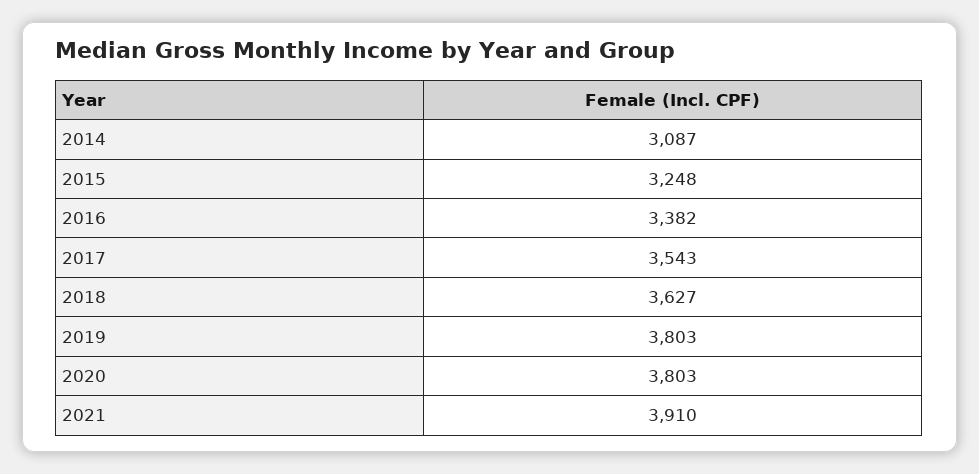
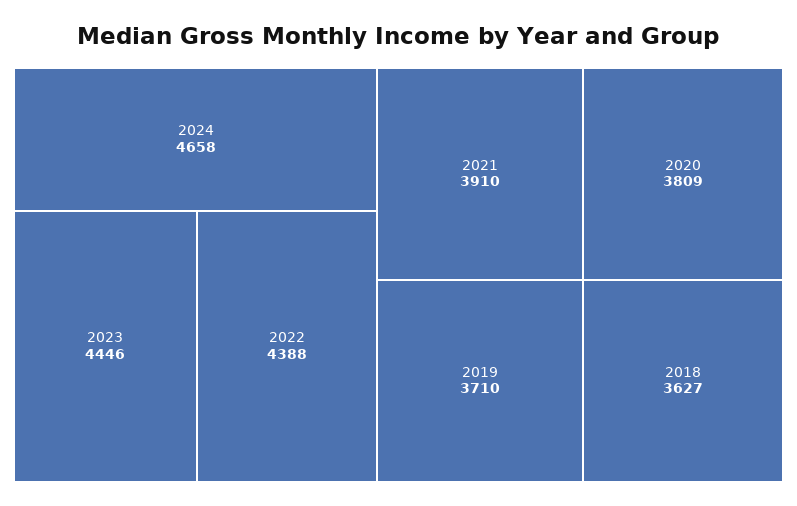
2014: 3087 -> none
2015: 3248 -> none
2016: 3382 -> none
2017: 3543 -> none
2019: 3803 -> 3710
2020: 3803 -> 3809
2024: none -> 4658
2023: none -> 4446
2022: none -> 4388

